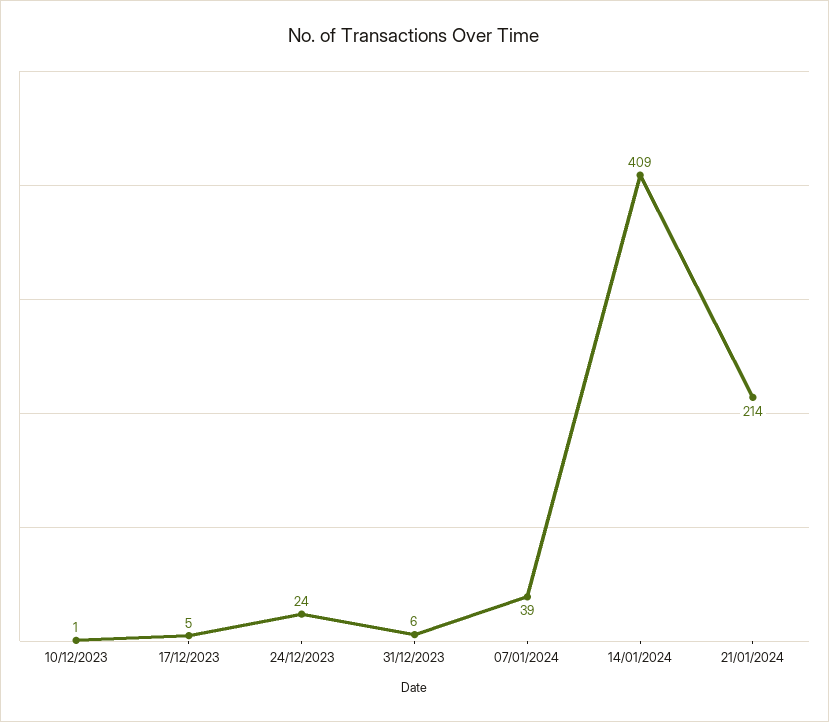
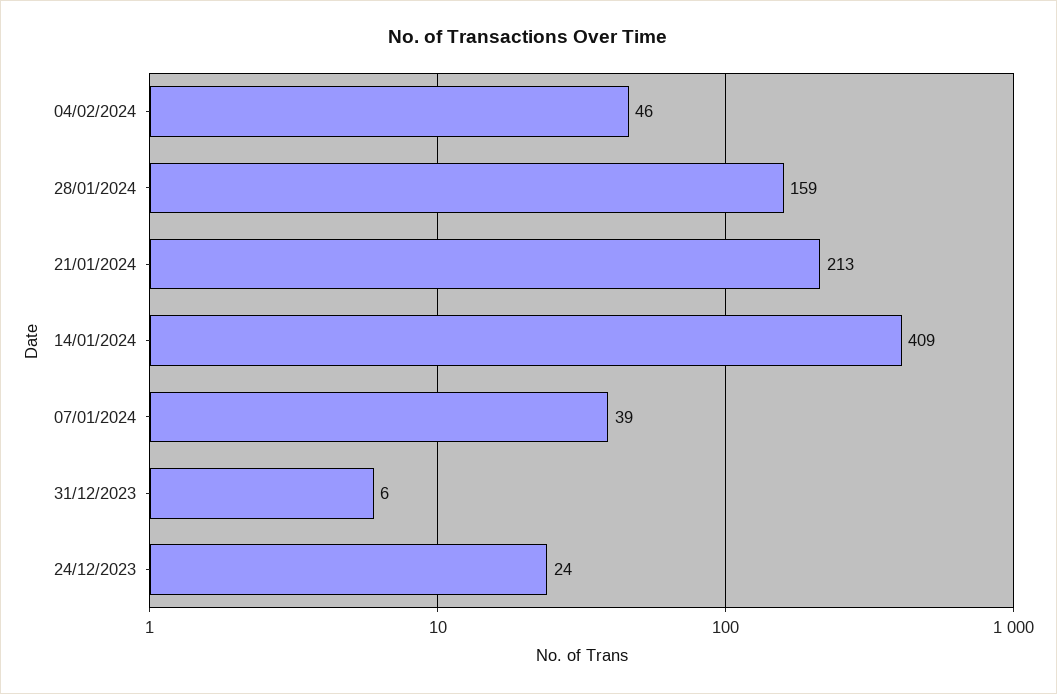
10/12/2023: 1 -> none
17/12/2023: 5 -> none
21/01/2024: 214 -> 213
04/02/2024: none -> 46
28/01/2024: none -> 159

